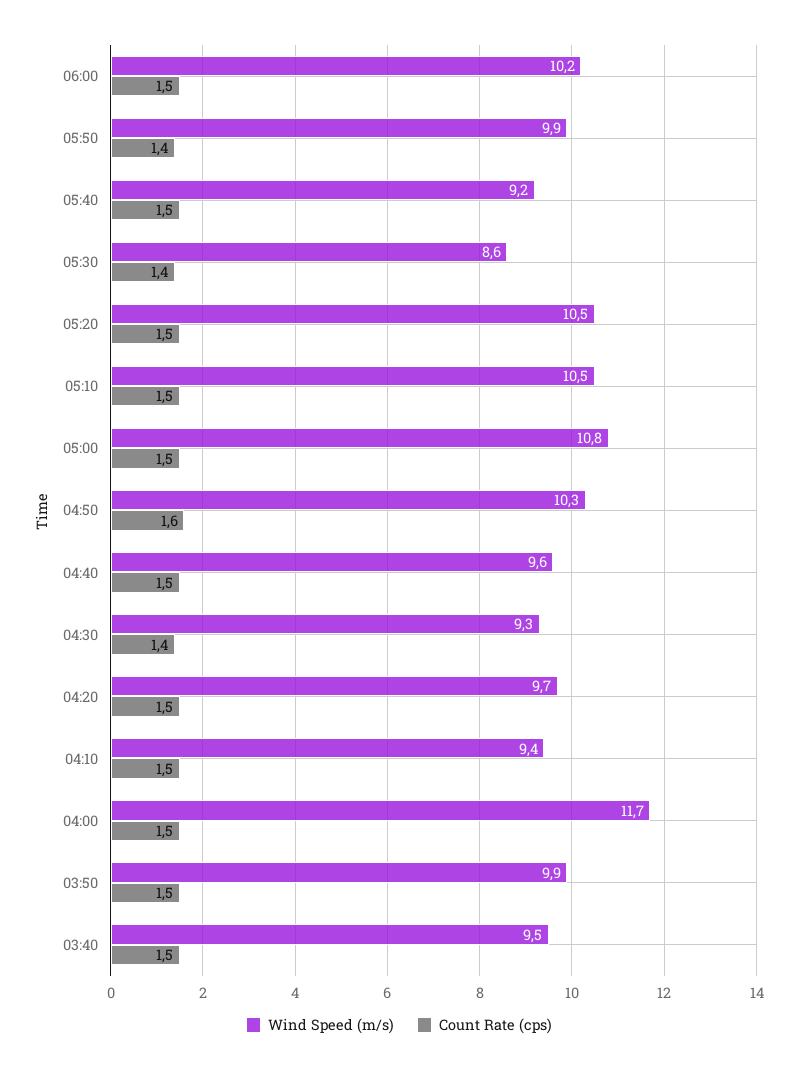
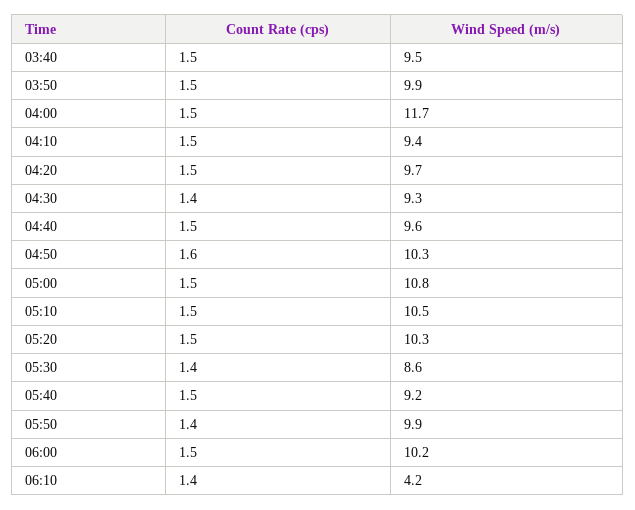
Wind Speed (m/s), 05:20: 10.5 -> 10.3
Count Rate (cps), 06:10: none -> 1.4
Wind Speed (m/s), 06:10: none -> 4.2

